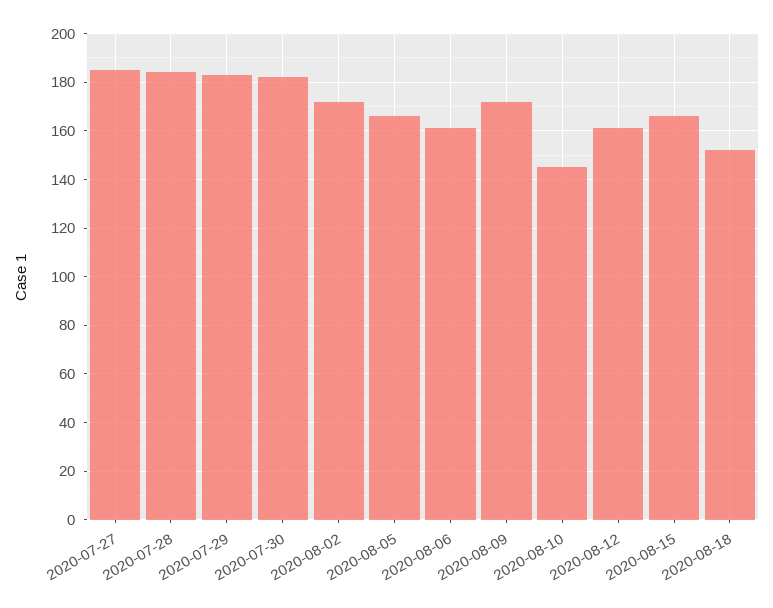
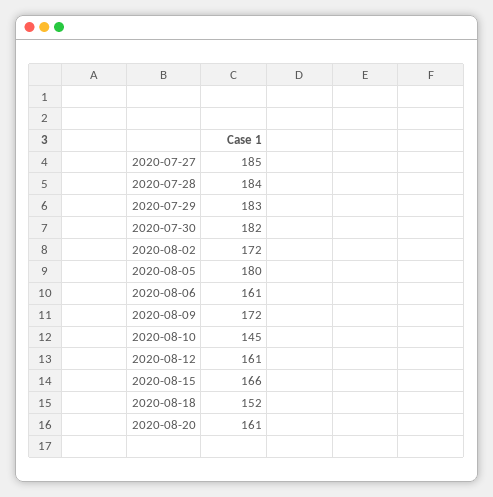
2020-08-05: 165 -> 180
2020-08-20: none -> 161

